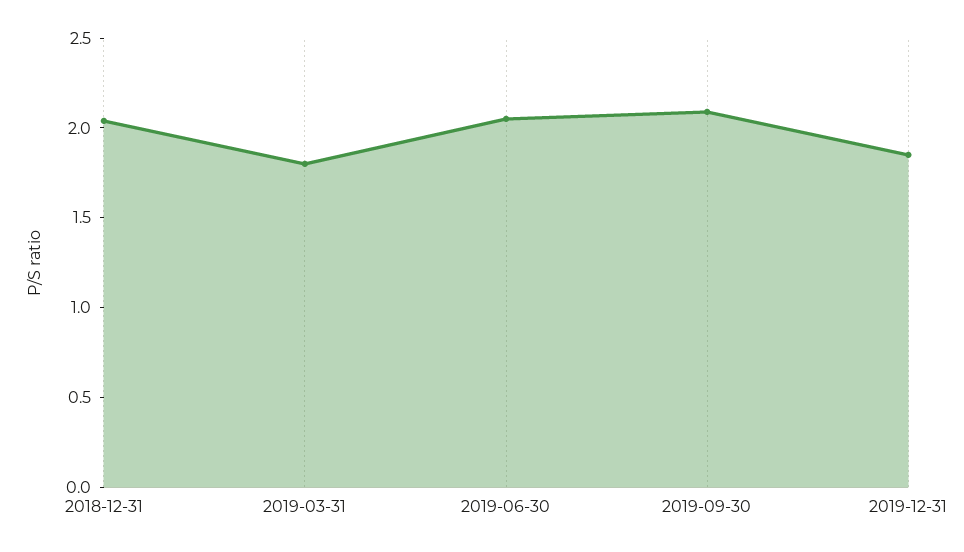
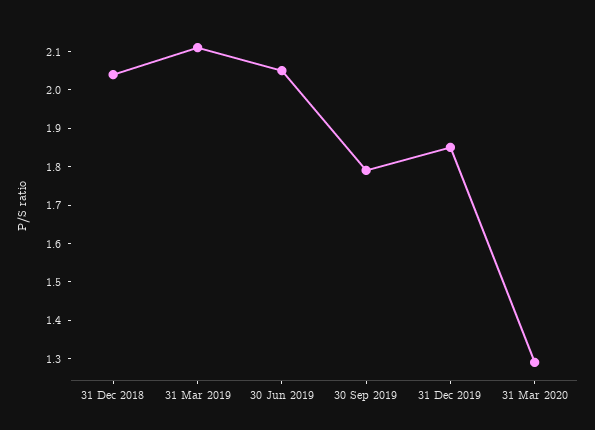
2019-03-31: 1.8 -> 2.1
2019-09-30: 2.1 -> 1.8
31 Mar 2020: none -> 1.3

